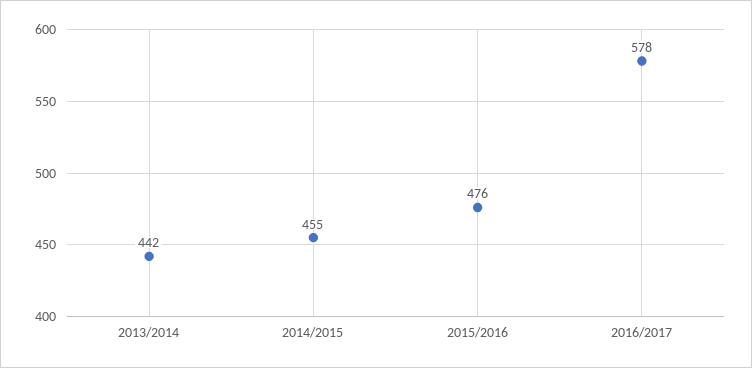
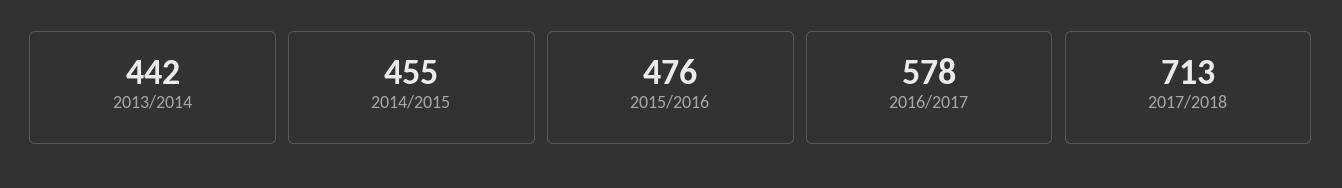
2017/2018: none -> 713

